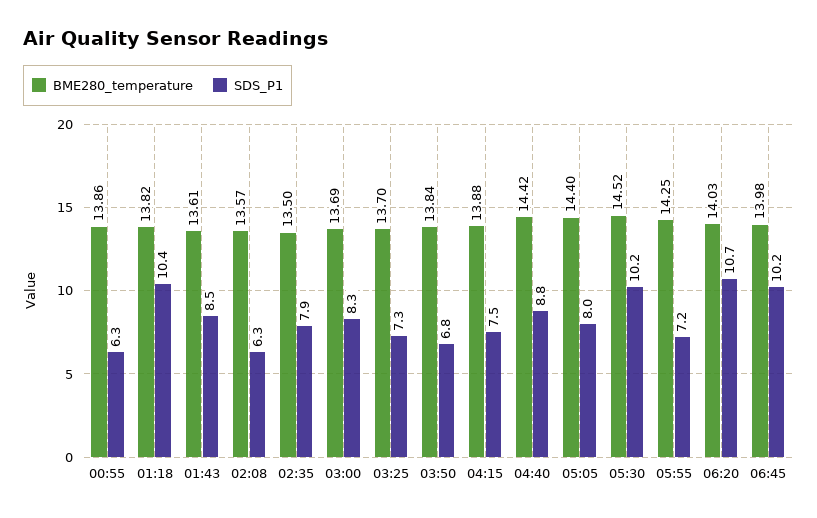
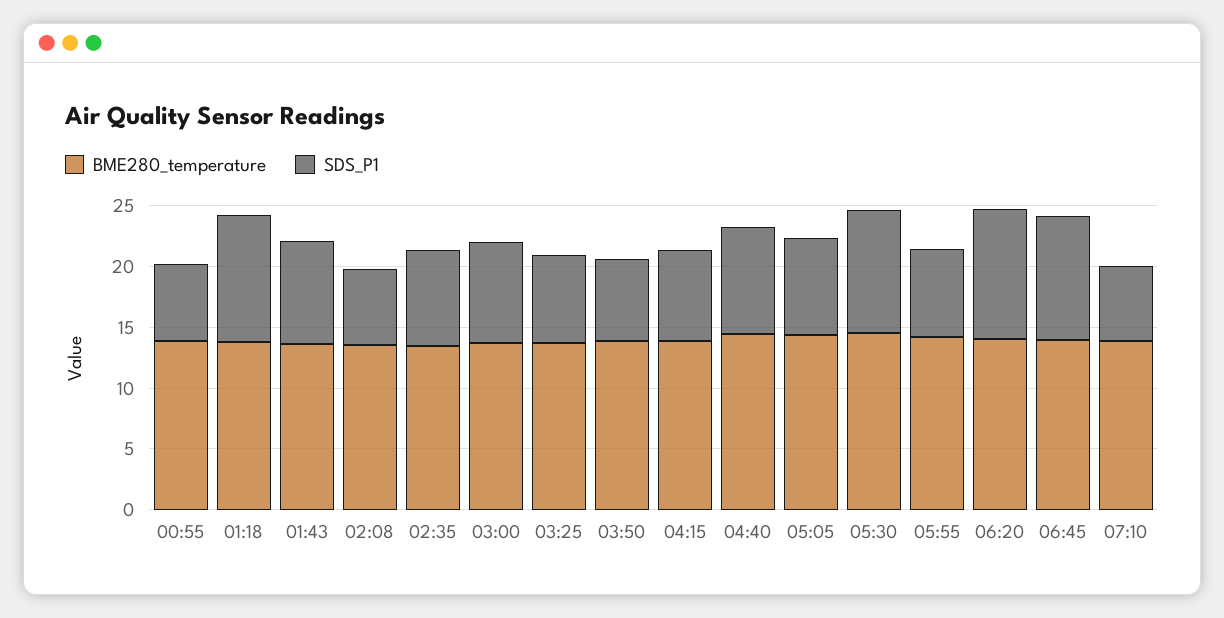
BME280_temperature, 07:10: none -> 14
SDS_P1, 07:10: none -> 6

